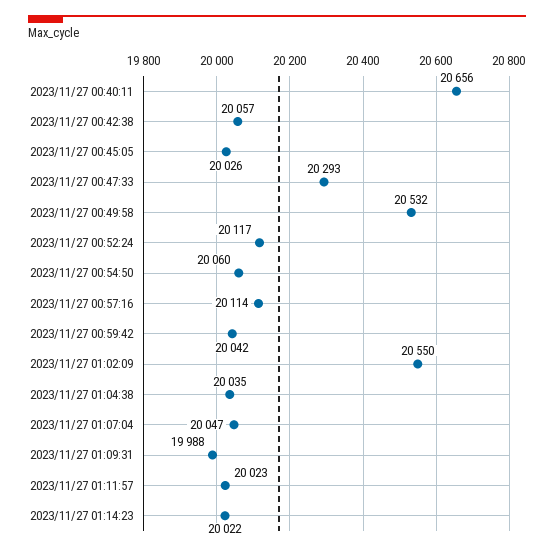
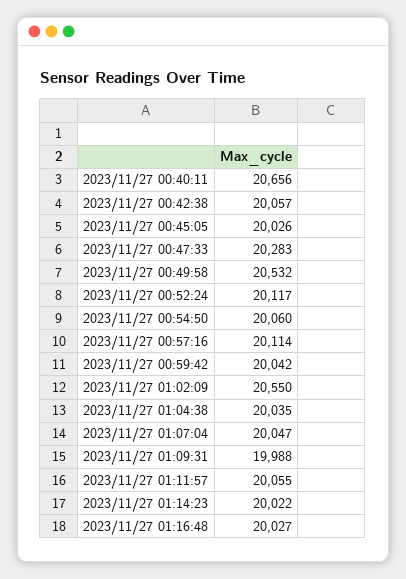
2023/11/27 00:47:33: 20293 -> 20283
2023/11/27 01:11:57: 20023 -> 20055
2023/11/27 01:16:48: none -> 20027

